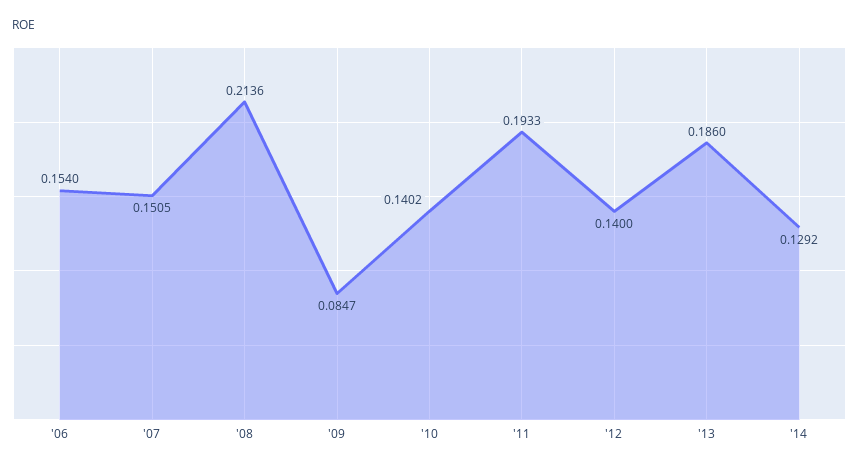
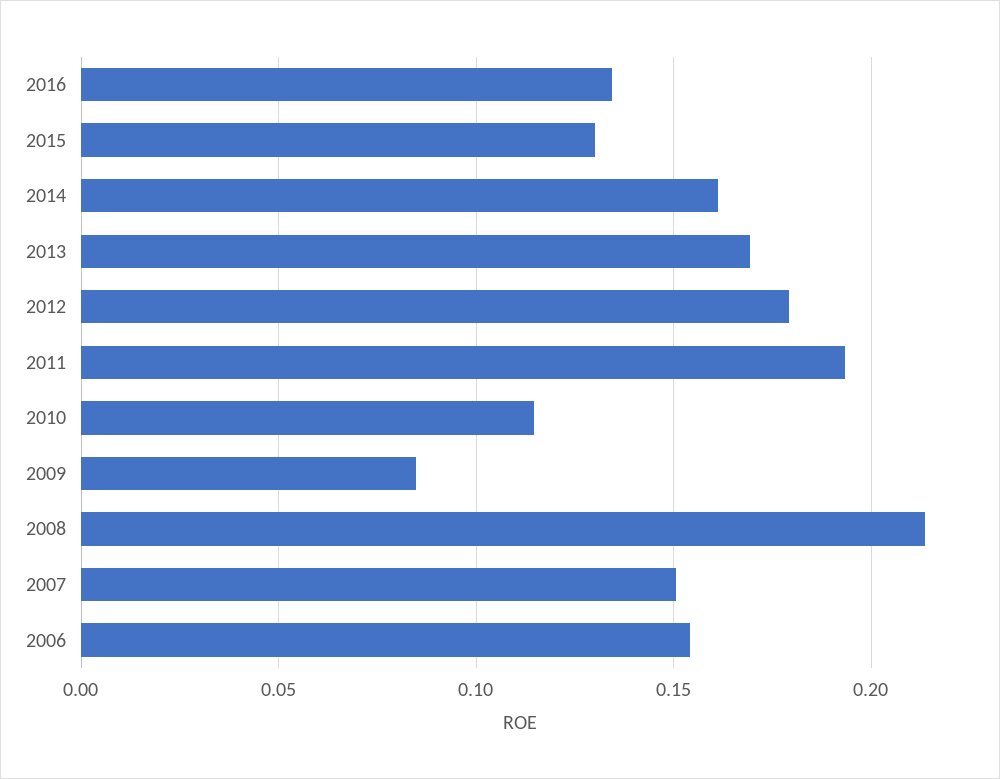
'10: 0.1402 -> 0.115
'12: 0.14 -> 0.18
'13: 0.186 -> 0.17
'14: 0.1292 -> 0.16
2016: none -> 0.135
2015: none -> 0.13

